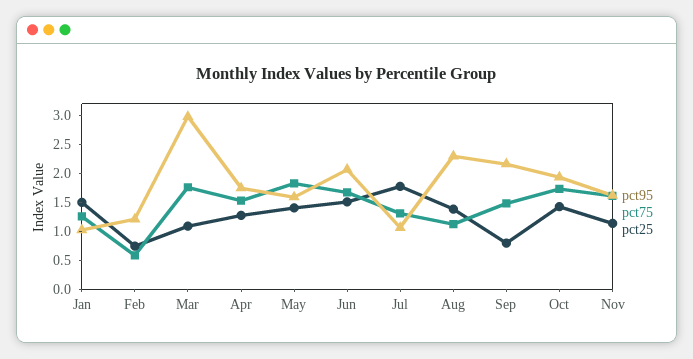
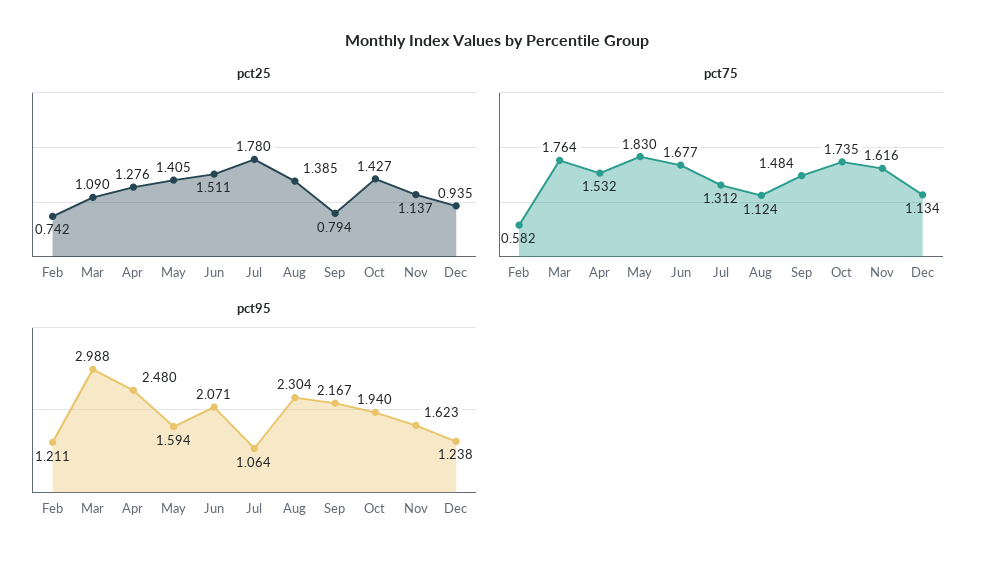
pct95, Jan: 1 -> none
pct75, Jan: 1.25 -> none
pct25, Jan: 1.5 -> none
pct95, Apr: 1.75 -> 2.48
pct25, Dec: none -> 0.935
pct75, Dec: none -> 1.134
pct95, Dec: none -> 1.238

